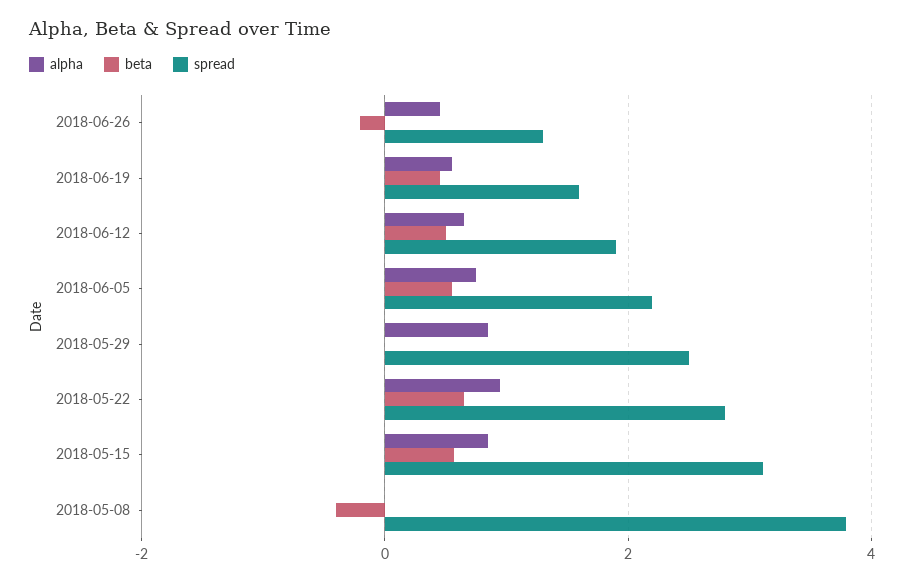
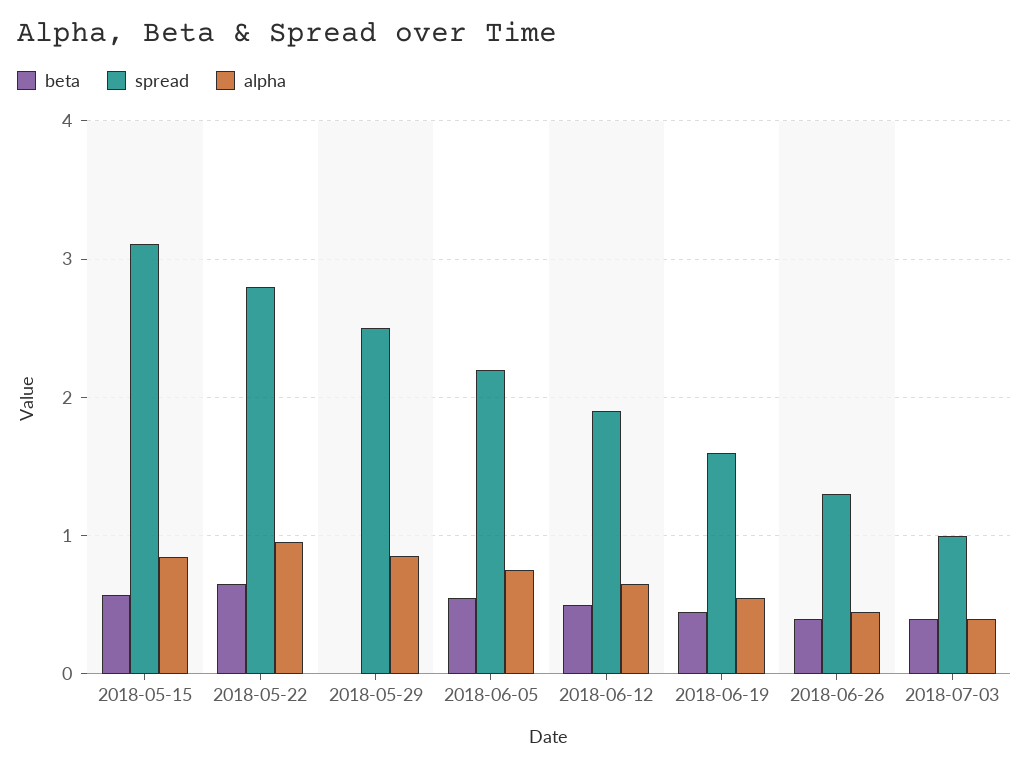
beta, 2018-06-26: -0.2 -> 0.4
alpha, 2018-05-08: 0 -> none
beta, 2018-05-08: -0.4 -> none
spread, 2018-05-08: 3.8 -> none
beta, 2018-07-03: none -> 0.4
spread, 2018-07-03: none -> 1
alpha, 2018-07-03: none -> 0.4

